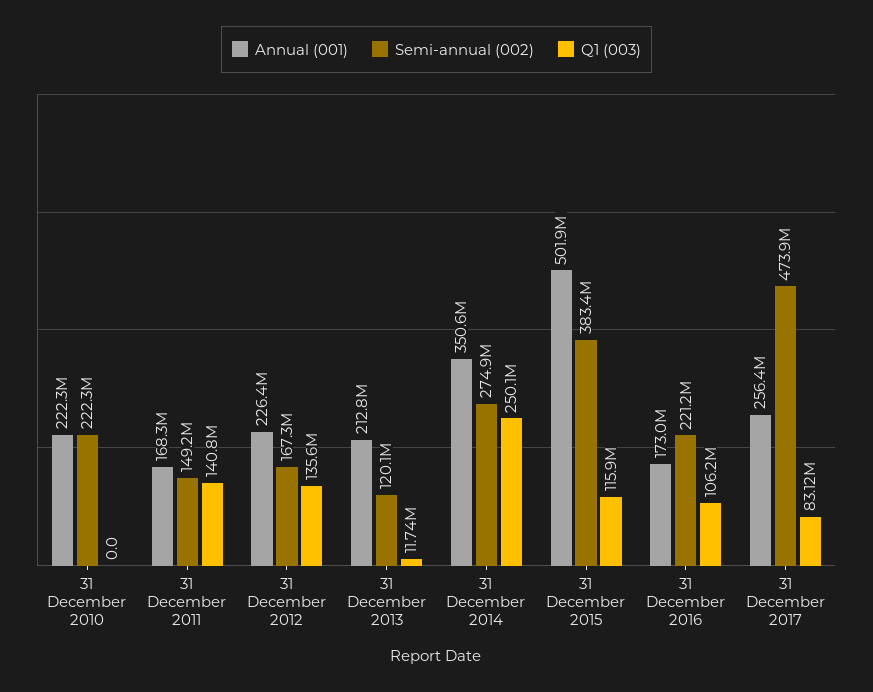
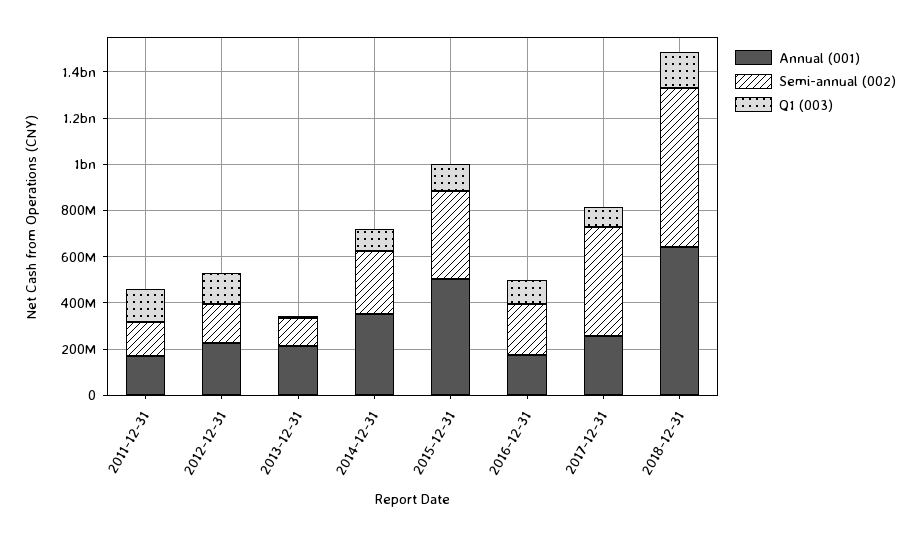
Annual (001), 31 December 2010: 222300000 -> none
Semi-annual (002), 31 December 2010: 222300000 -> none
Q1 (003), 31 December 2010: 0 -> none
Q1 (003), 31 December 2014: 250100000 -> 100000000
Annual (001), 2018-12-31: none -> 650000000
Semi-annual (002), 2018-12-31: none -> 700000000
Q1 (003), 2018-12-31: none -> 150000000

